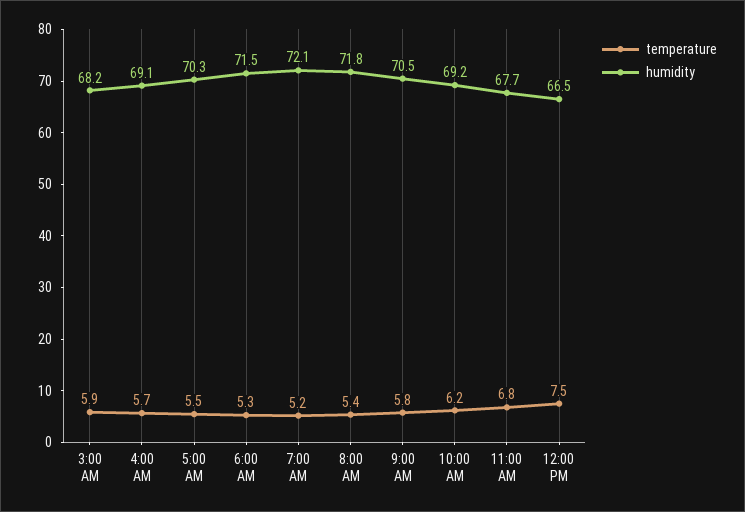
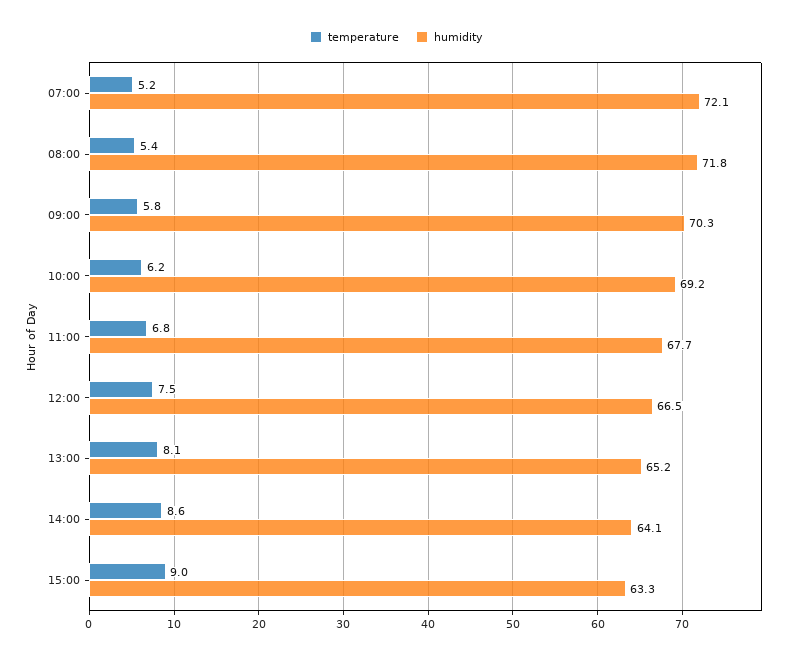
temperature, 3:00 AM: 5.9 -> none
humidity, 3:00 AM: 68.2 -> none
temperature, 4:00 AM: 5.7 -> none
humidity, 4:00 AM: 69.1 -> none
temperature, 5:00 AM: 5.5 -> none
humidity, 5:00 AM: 70.3 -> none
temperature, 6:00 AM: 5.3 -> none
humidity, 6:00 AM: 71.5 -> none
humidity, 9:00 AM: 70.5 -> 70.3
temperature, 13:00: none -> 8.1
humidity, 13:00: none -> 65.2
temperature, 14:00: none -> 8.6
humidity, 14:00: none -> 64.1
temperature, 15:00: none -> 9
humidity, 15:00: none -> 63.3

